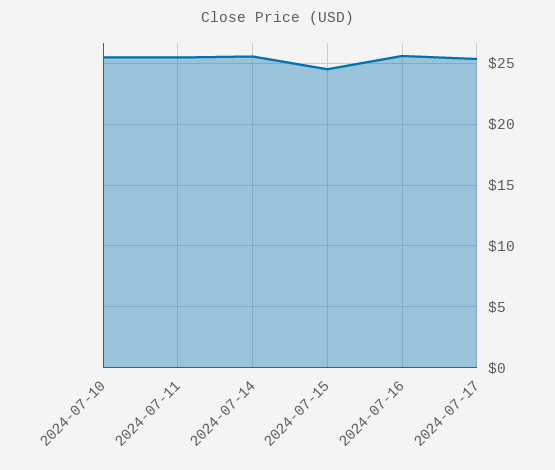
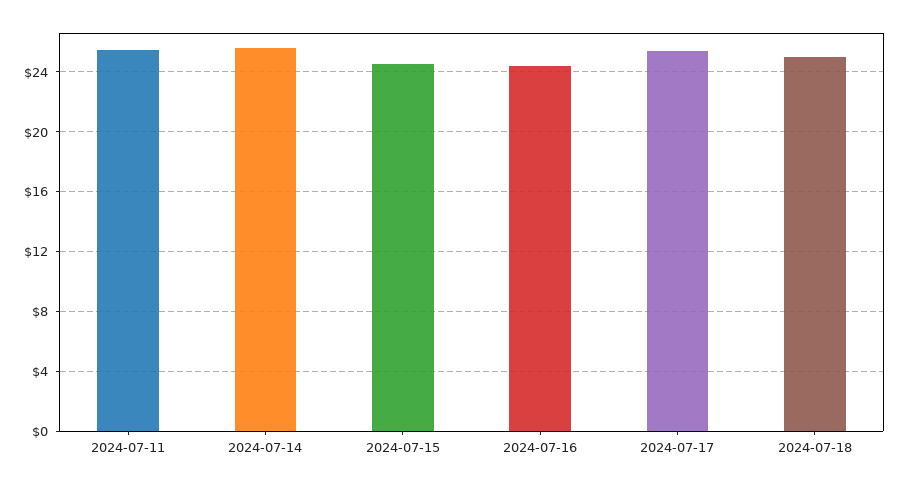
2024-07-10: 25.5 -> none
2024-07-16: 25.5 -> 24.5
2024-07-18: none -> 25

